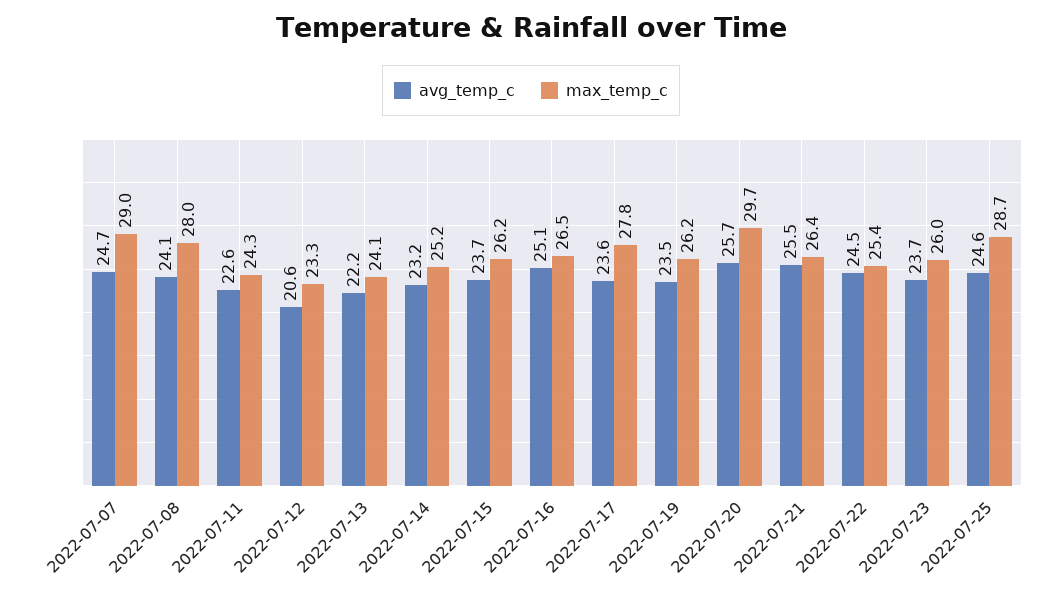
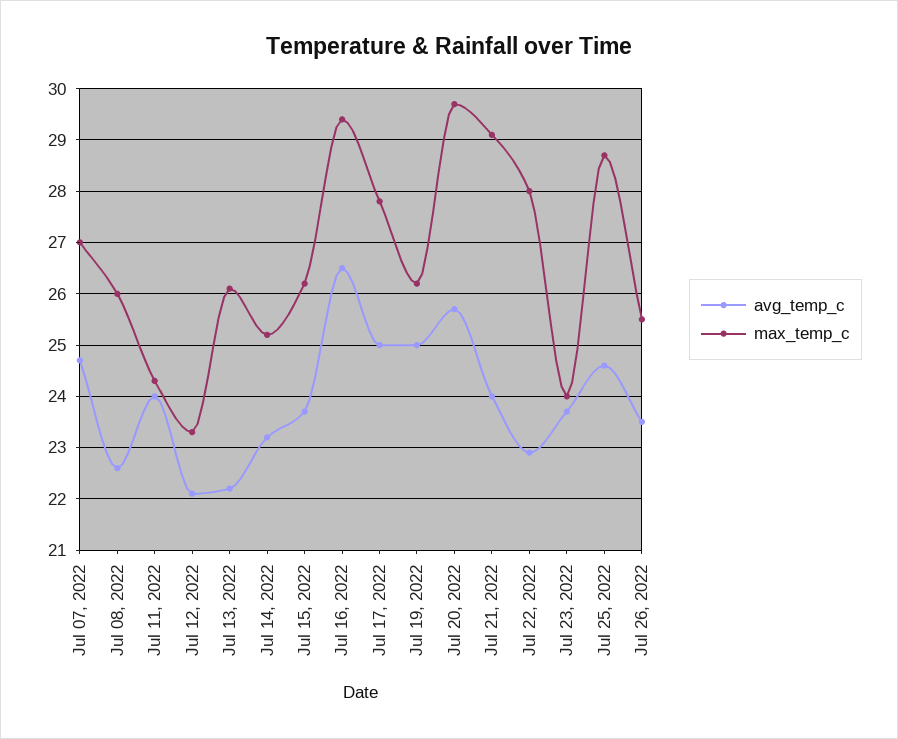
max_temp_c, 2022-07-07: 29 -> 27
avg_temp_c, 2022-07-08: 24.1 -> 22.5
max_temp_c, 2022-07-08: 28 -> 26
avg_temp_c, 2022-07-11: 22.6 -> 24
avg_temp_c, 2022-07-12: 20.6 -> 22
max_temp_c, 2022-07-13: 24.1 -> 26
avg_temp_c, 2022-07-16: 25.1 -> 26.5
max_temp_c, 2022-07-16: 26.5 -> 29.5
avg_temp_c, 2022-07-17: 23.6 -> 25
avg_temp_c, 2022-07-19: 23.5 -> 25
avg_temp_c, 2022-07-21: 25.5 -> 24
max_temp_c, 2022-07-21: 26.4 -> 29
avg_temp_c, 2022-07-22: 24.5 -> 23
max_temp_c, 2022-07-22: 25.4 -> 28
max_temp_c, 2022-07-23: 26 -> 24
avg_temp_c, Jul 26, 2022: none -> 23.5
max_temp_c, Jul 26, 2022: none -> 25.5

